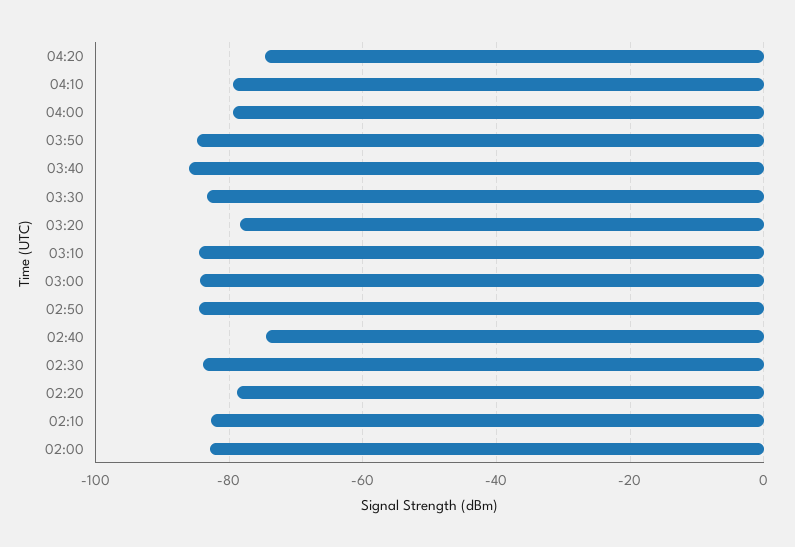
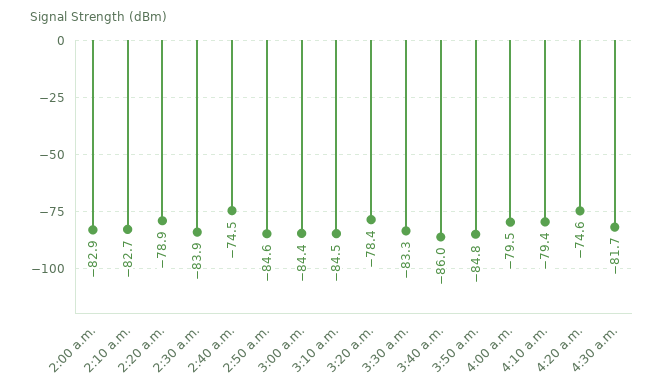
4:30 a.m.: none -> -81.7

